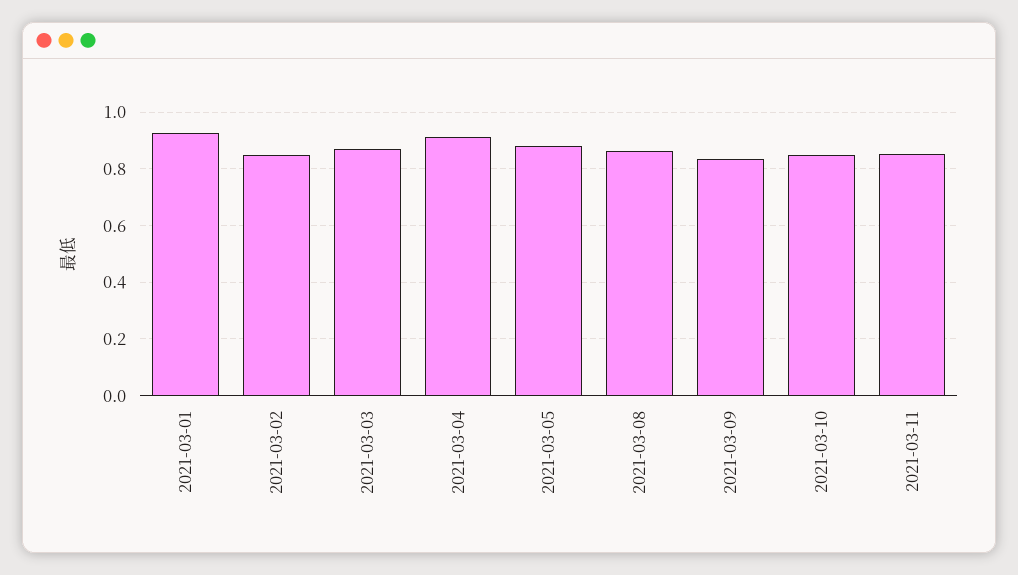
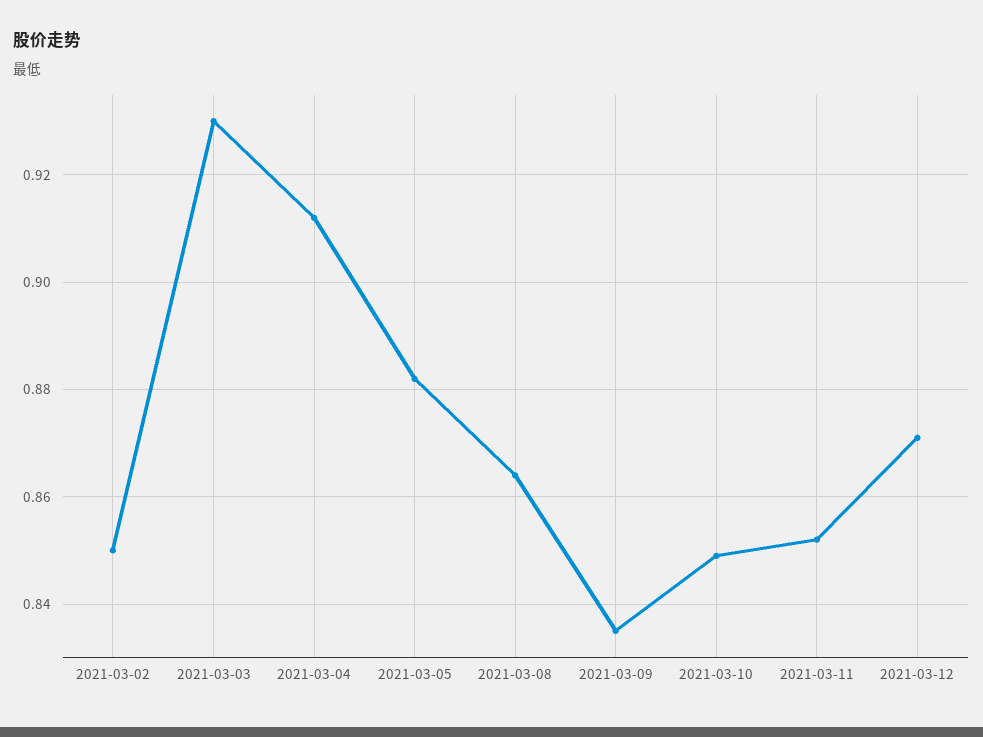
2021-03-01: 0.925 -> none
2021-03-03: 0.875 -> 0.93
2021-03-12: none -> 0.87

